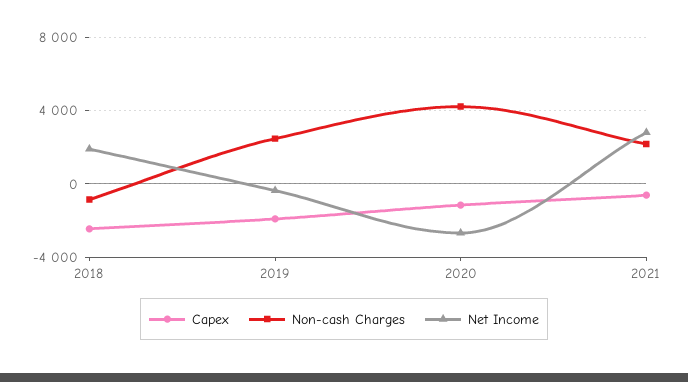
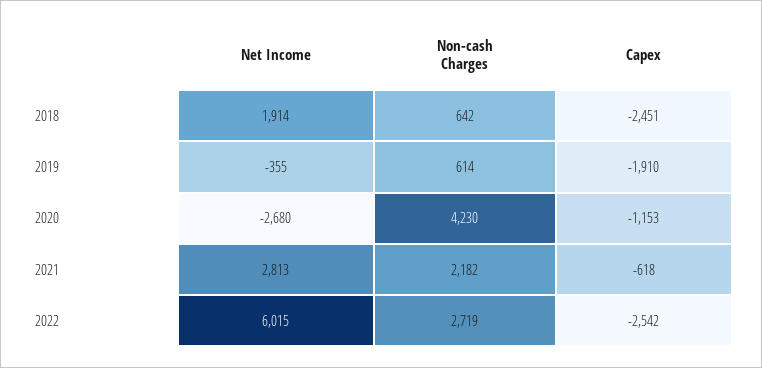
Non-cash Charges, 2018: -1000 -> 642
Non-cash Charges, 2019: 2500 -> 614
Net Income, 2022: none -> 6015
Non-cash Charges, 2022: none -> 2719
Capex, 2022: none -> -2542

